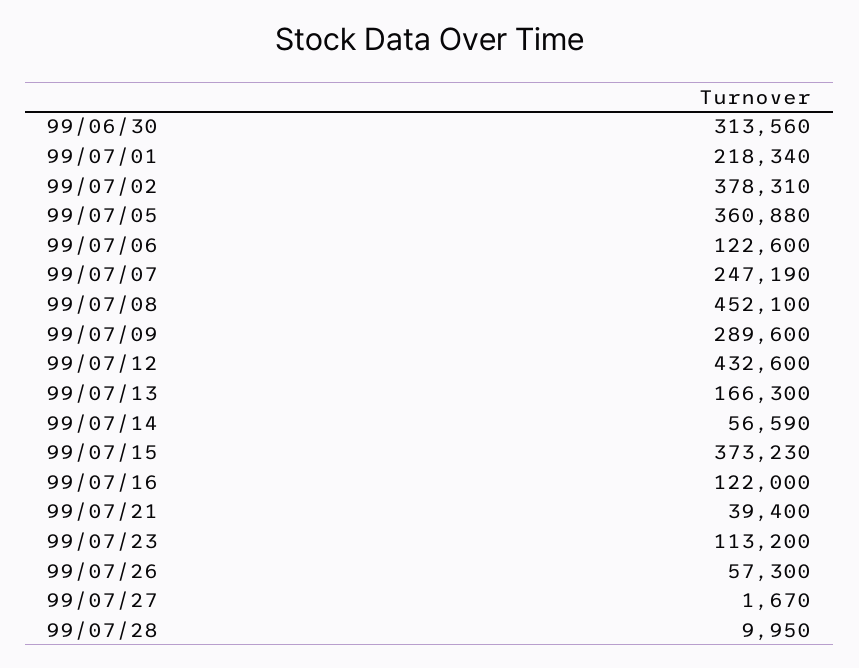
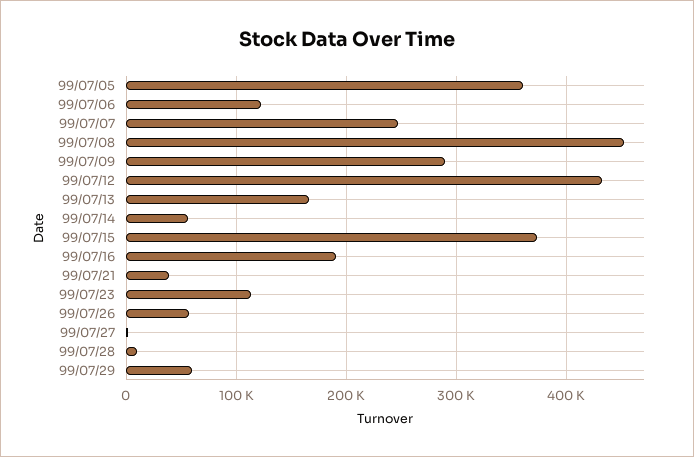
99/06/30: 313560 -> none
99/07/01: 218340 -> none
99/07/02: 378310 -> none
99/07/16: 122000 -> 190000
99/07/29: none -> 60000

